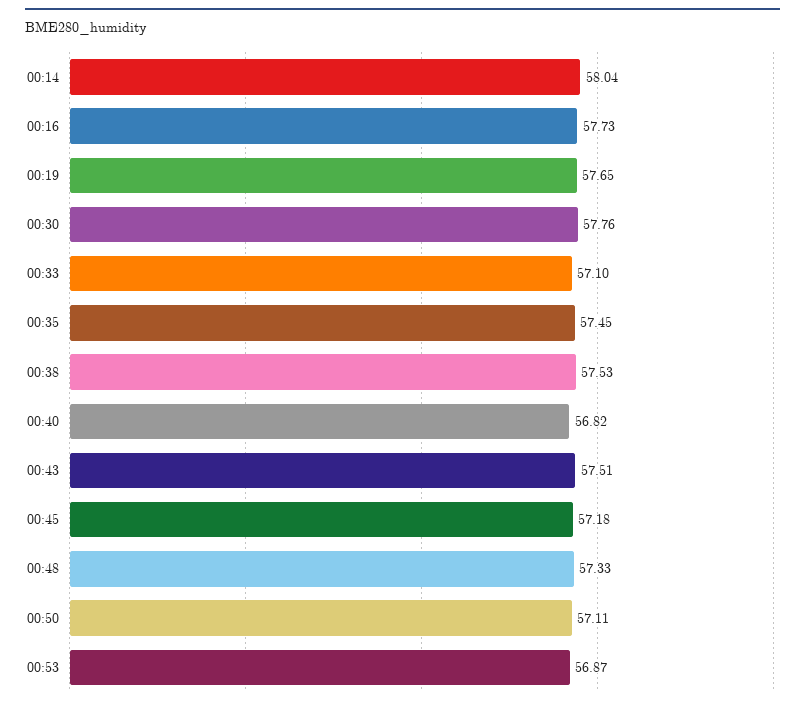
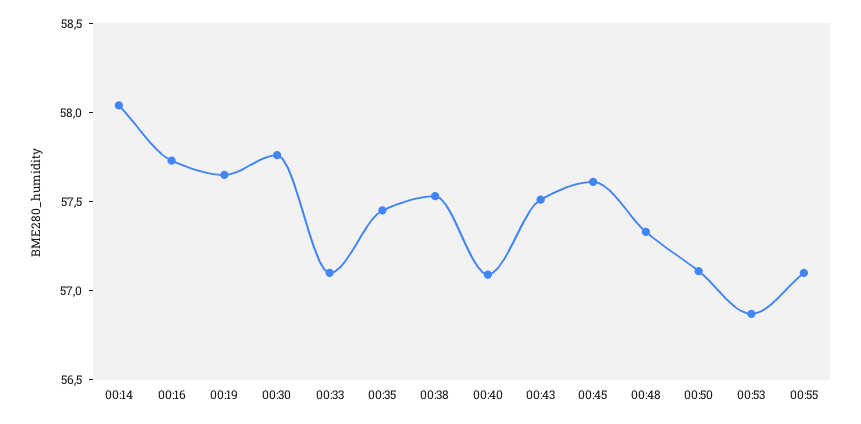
00:40: 56.82 -> 57.1
00:45: 57.18 -> 57.6
00:55: none -> 57.1

